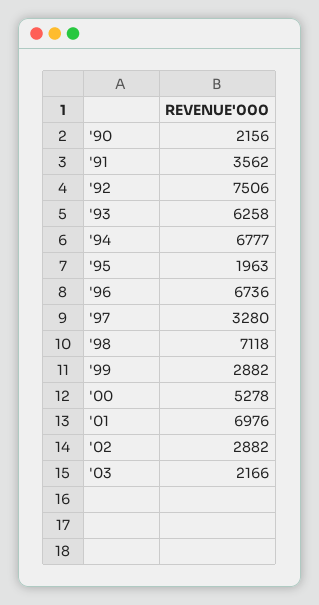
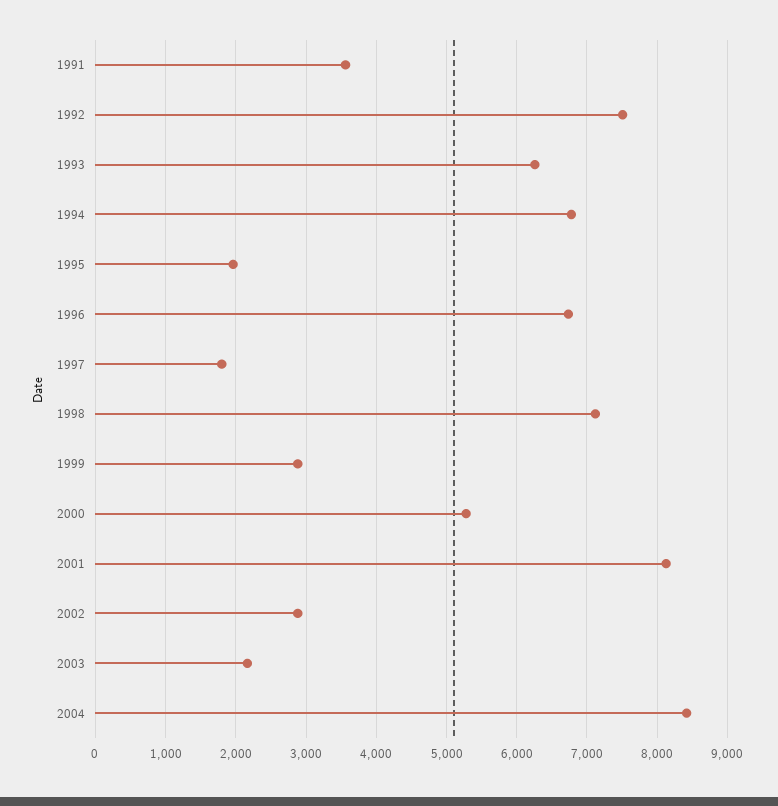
'90: 2156 -> none
'97: 3280 -> 1800
'01: 6976 -> 8100
2004: none -> 8400

